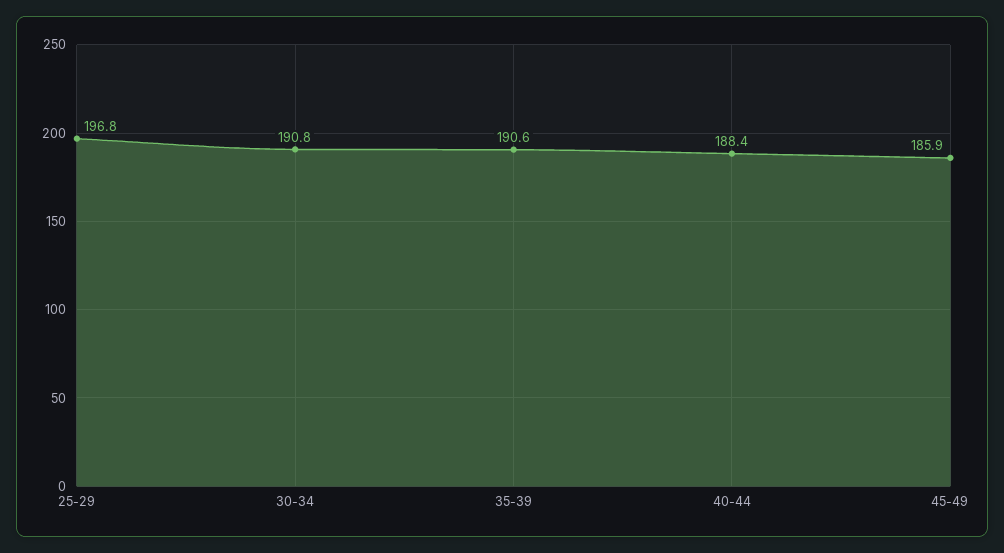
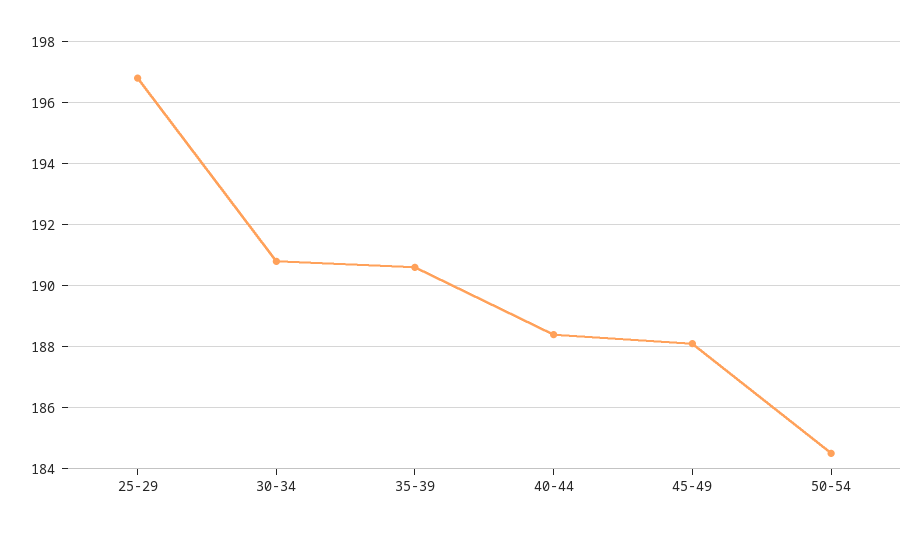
45-49: 185.9 -> 188
50-54: none -> 184.5

